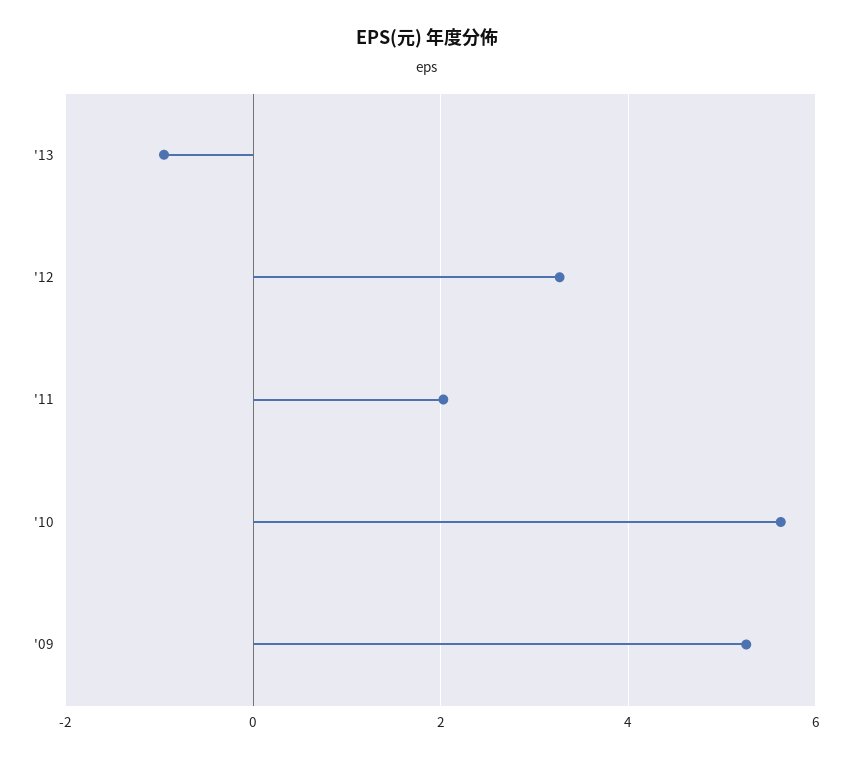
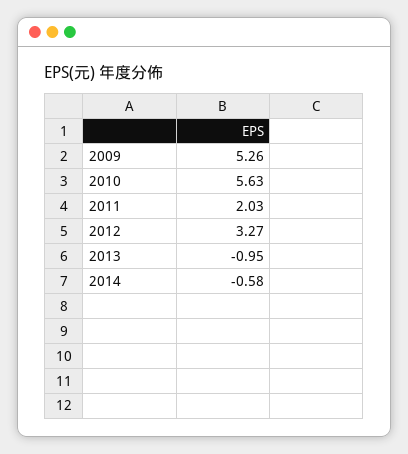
2014: none -> -0.58

